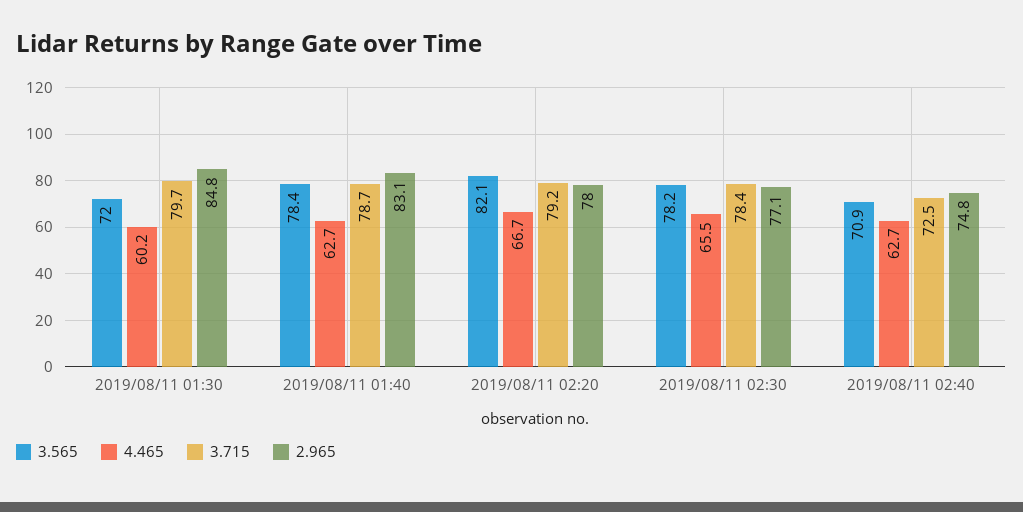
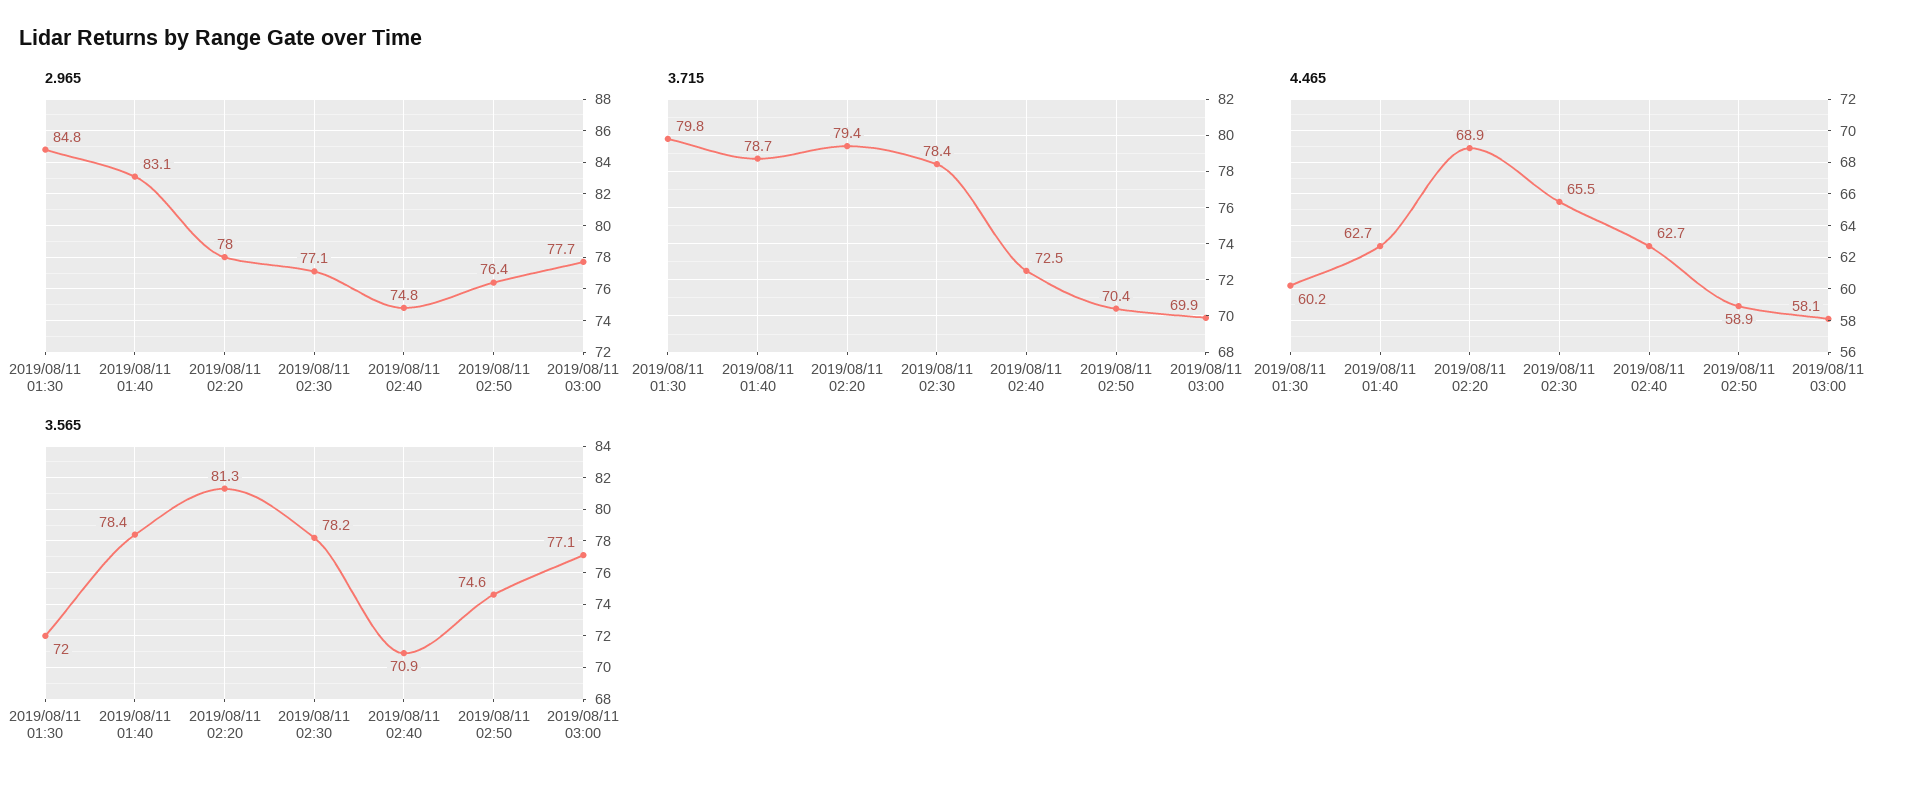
3.715, 2019/08/11 01:30: 79.7 -> 79.8
3.565, 2019/08/11 02:20: 82.1 -> 81.3
4.465, 2019/08/11 02:20: 66.7 -> 68.9
3.715, 2019/08/11 02:20: 79.2 -> 79.4
2.965, 2019/08/11 02:50: none -> 76.4
2.965, 2019/08/11 03:00: none -> 77.7
3.715, 2019/08/11 02:50: none -> 70.4
3.715, 2019/08/11 03:00: none -> 69.9
4.465, 2019/08/11 02:50: none -> 58.9
4.465, 2019/08/11 03:00: none -> 58.1
3.565, 2019/08/11 02:50: none -> 74.6
3.565, 2019/08/11 03:00: none -> 77.1

